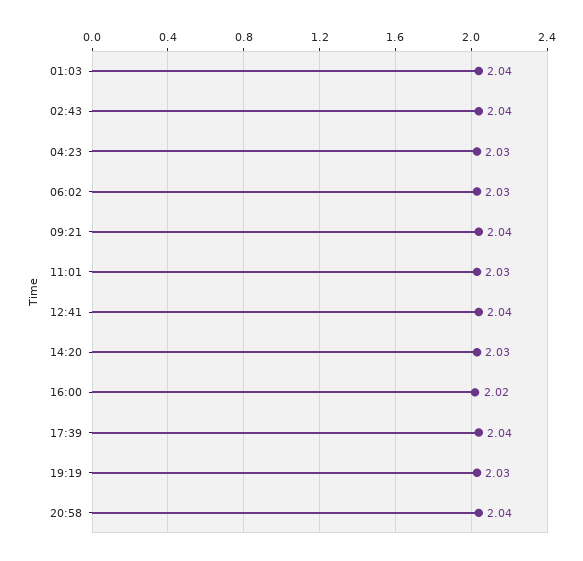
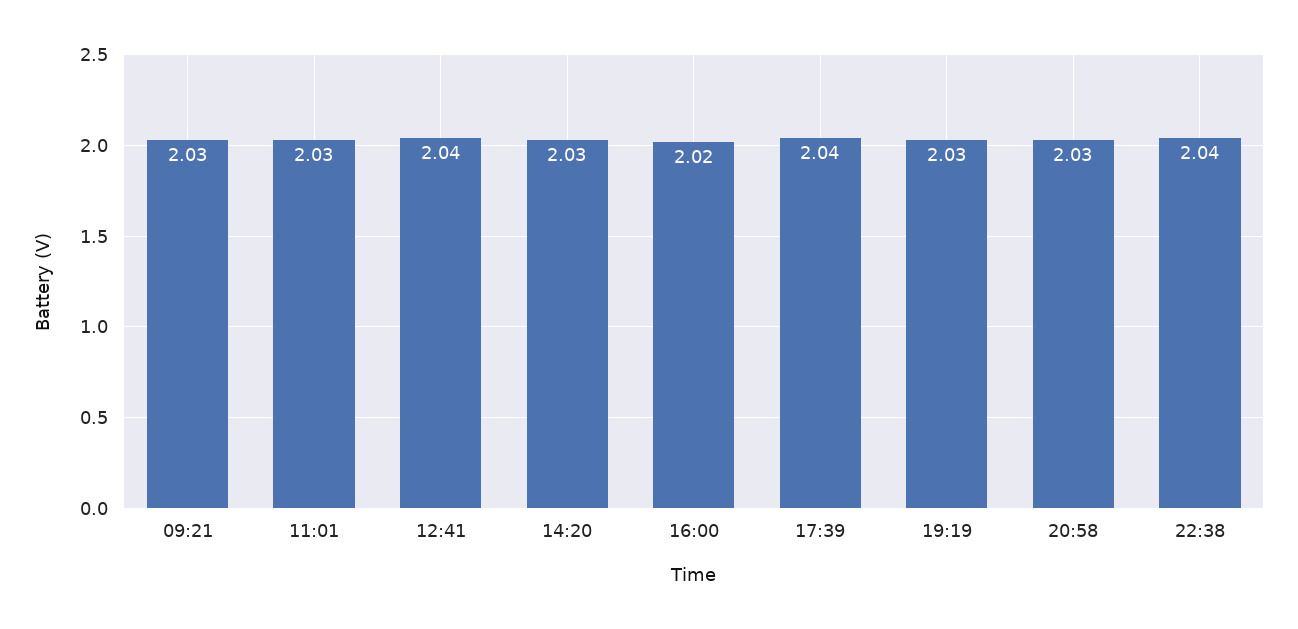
01:03: 2.04 -> none
02:43: 2.04 -> none
04:23: 2.03 -> none
06:02: 2.03 -> none
09:21: 2.04 -> 2.03
20:58: 2.04 -> 2.03
22:38: none -> 2.04

